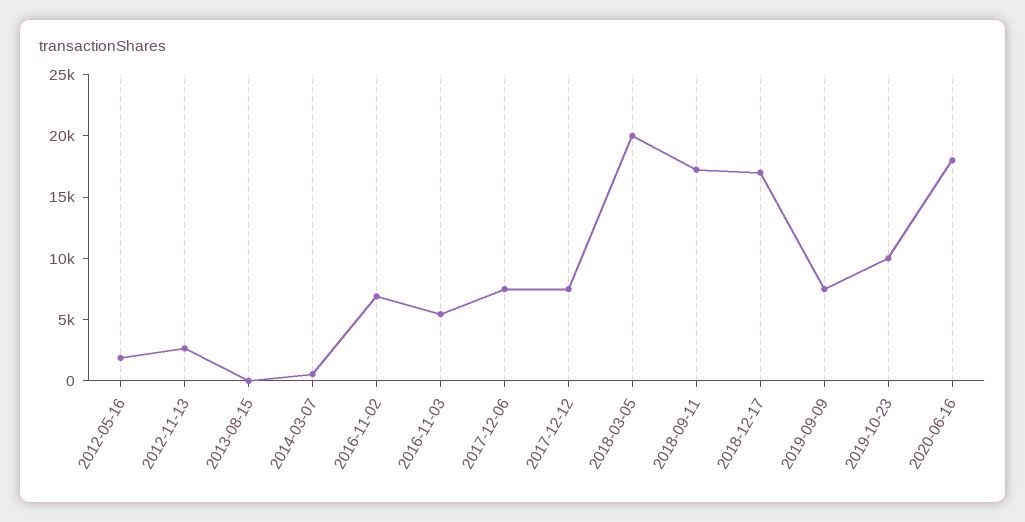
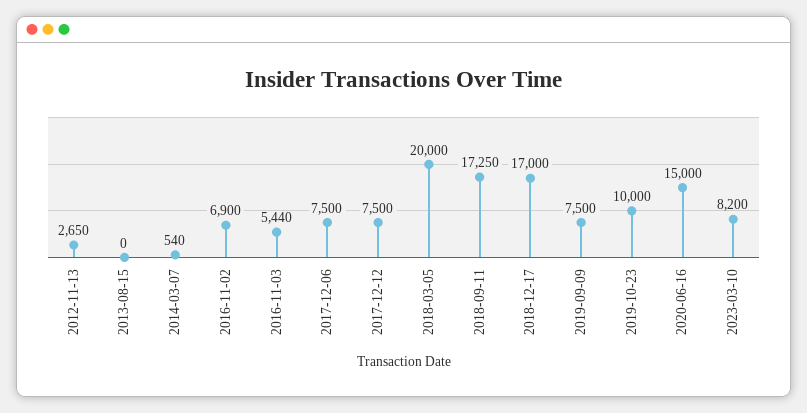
2012-05-16: 2000 -> none
2020-06-16: 18000 -> 15000
2023-03-10: none -> 8200

